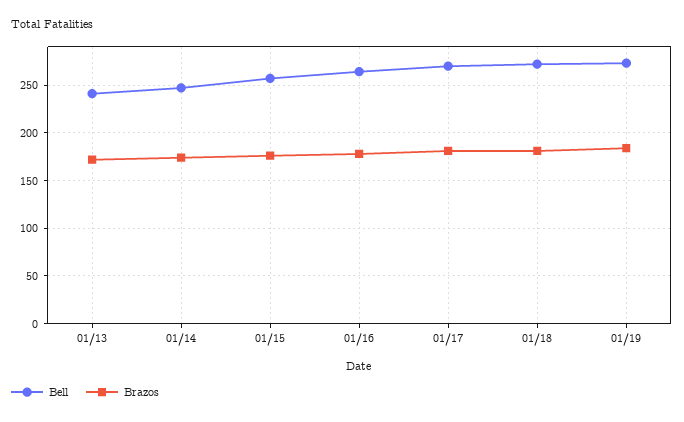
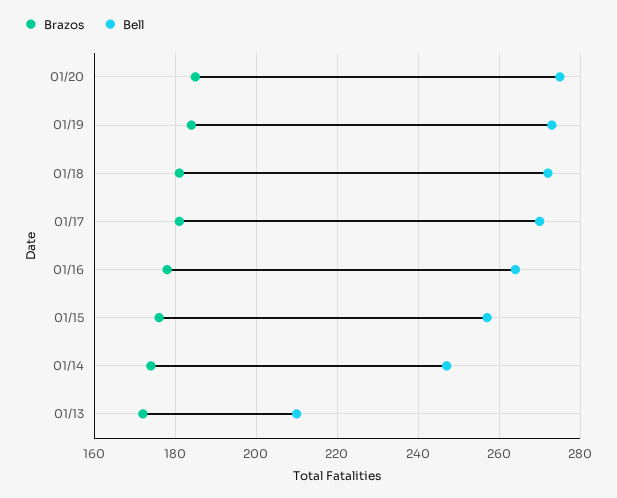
Bell, 01/13: 240 -> 210
Brazos, 01/20: none -> 185
Bell, 01/20: none -> 275

